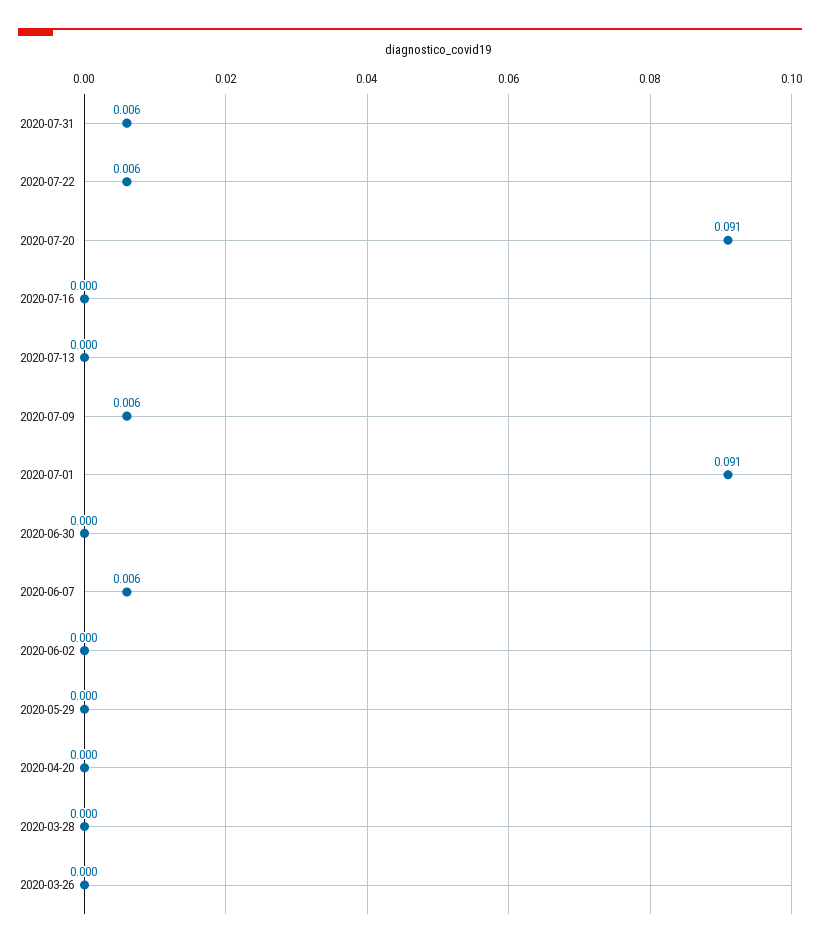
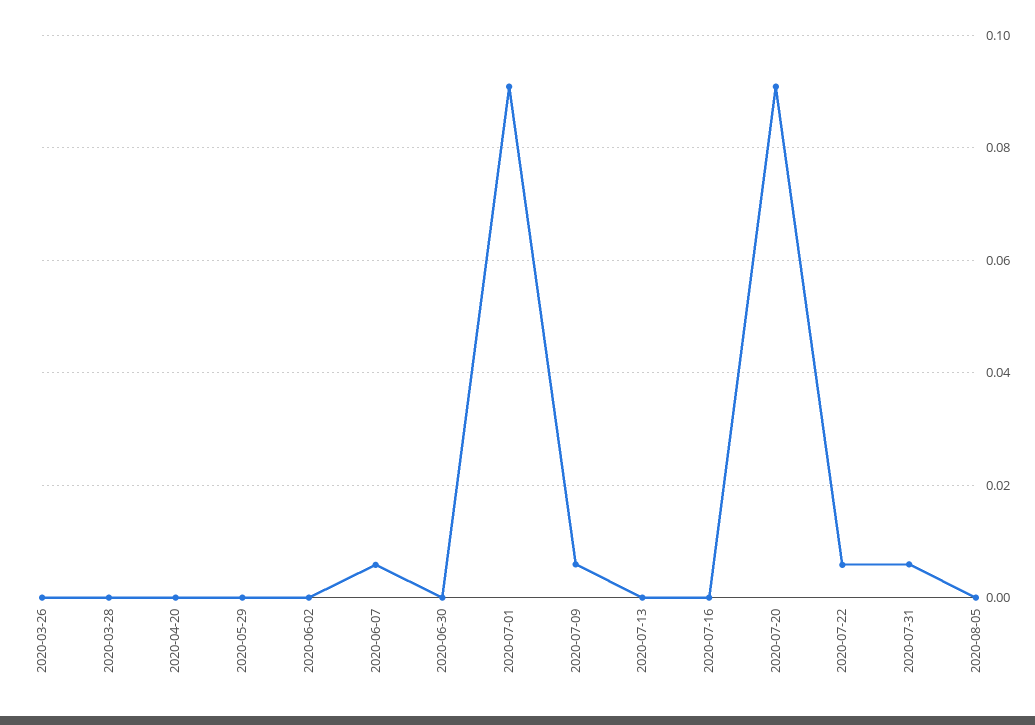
2020-08-05: none -> 0

